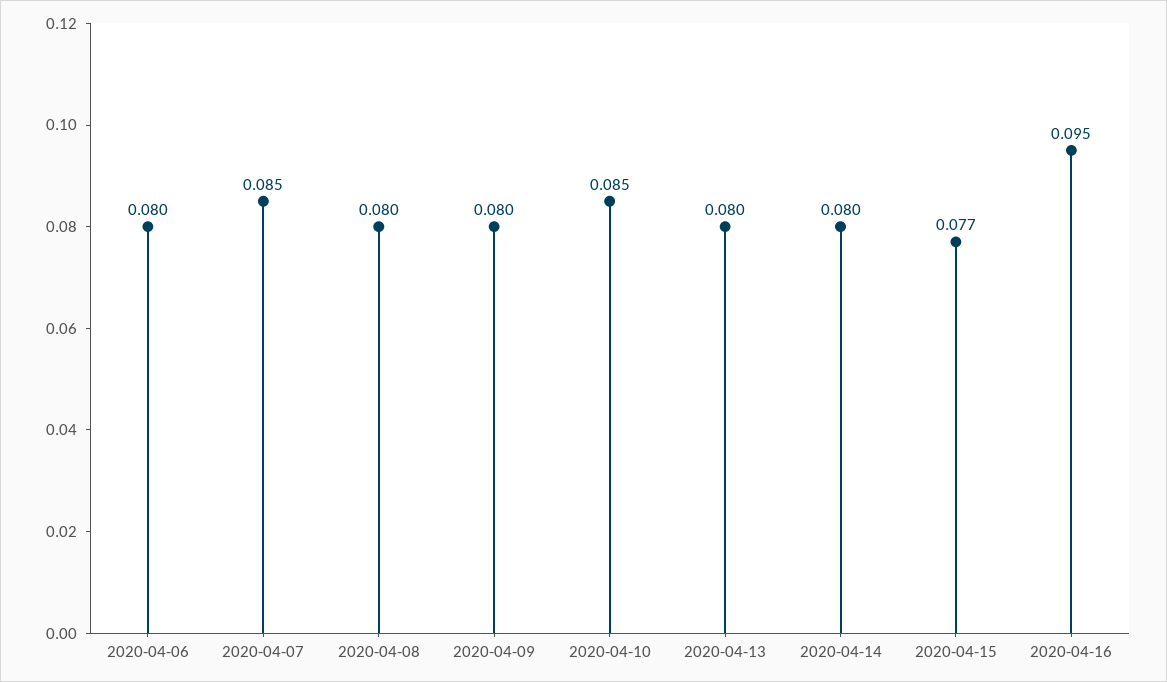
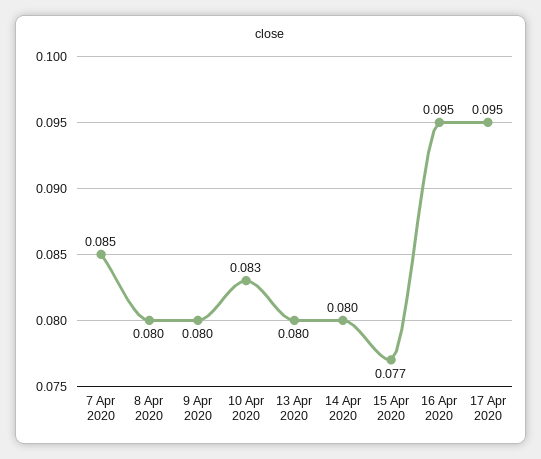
2020-04-06: 0.08 -> none
2020-04-10: 0.085 -> 0.083
17 Apr 2020: none -> 0.095

